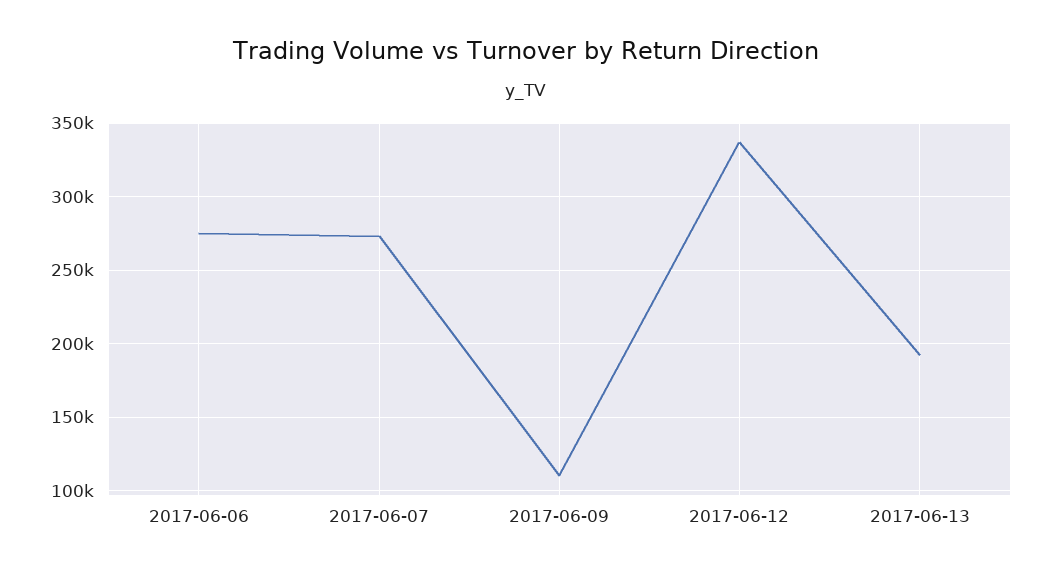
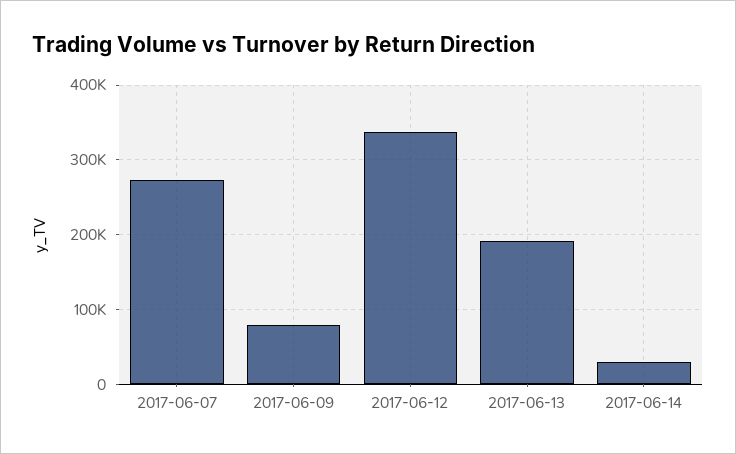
2017-06-06: 275000 -> none
2017-06-09: 110000 -> 80000
2017-06-14: none -> 30000

